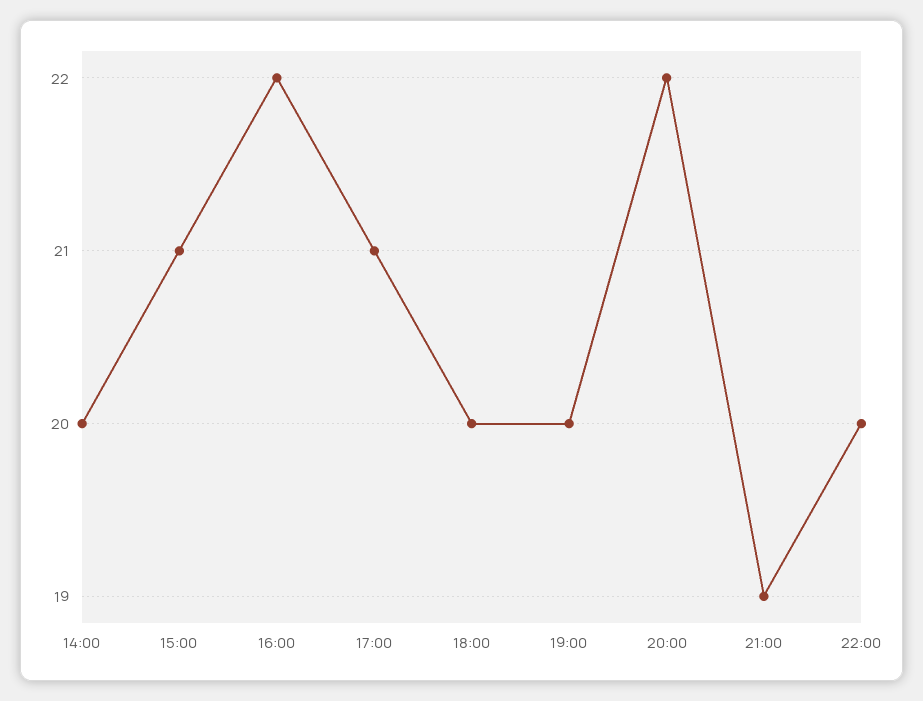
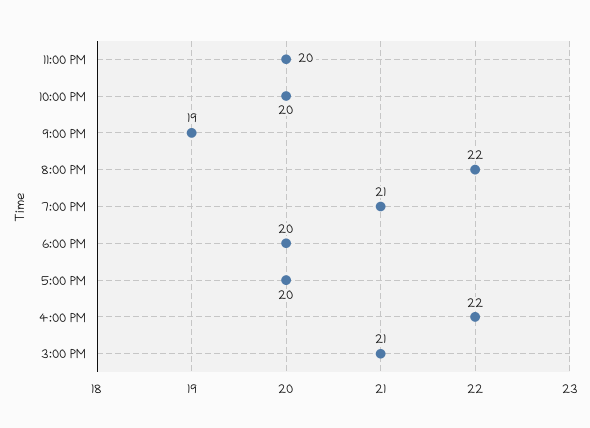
14:00: 20 -> none
17:00: 21 -> 20
19:00: 20 -> 21
11:00 PM: none -> 20

